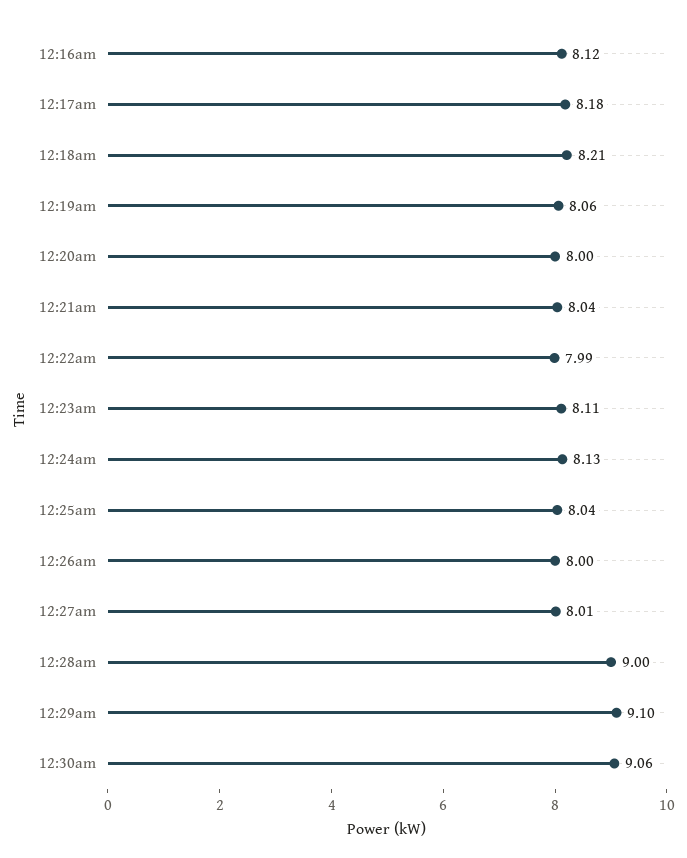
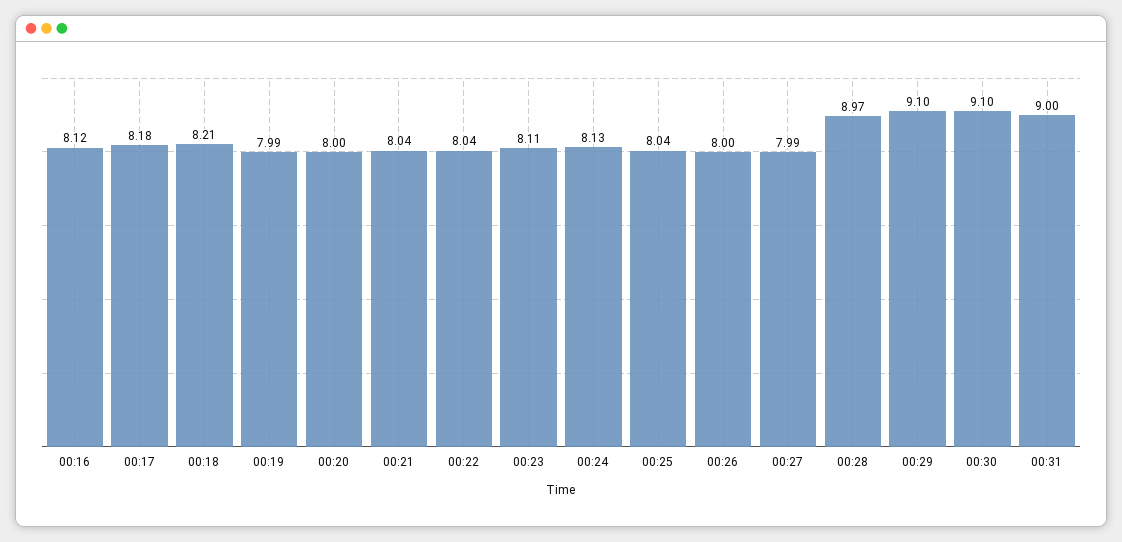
12:19am: 8.06 -> 7.99
12:22am: 7.99 -> 8.04
12:27am: 8.01 -> 7.99
12:28am: 9 -> 8.97
12:30am: 9.06 -> 9.1
00:31: none -> 9

